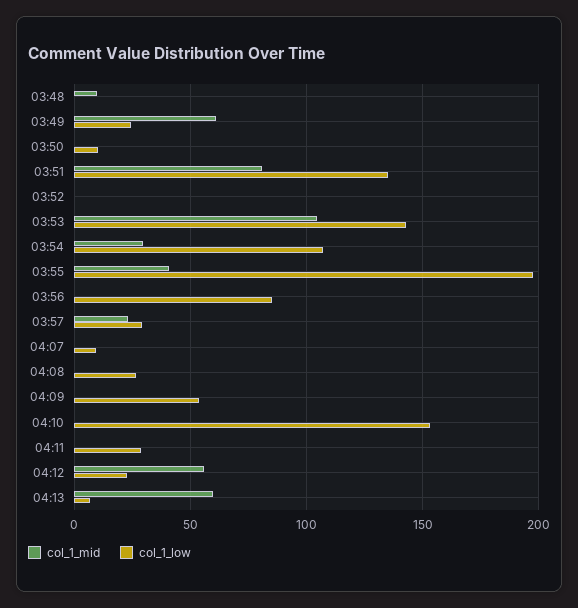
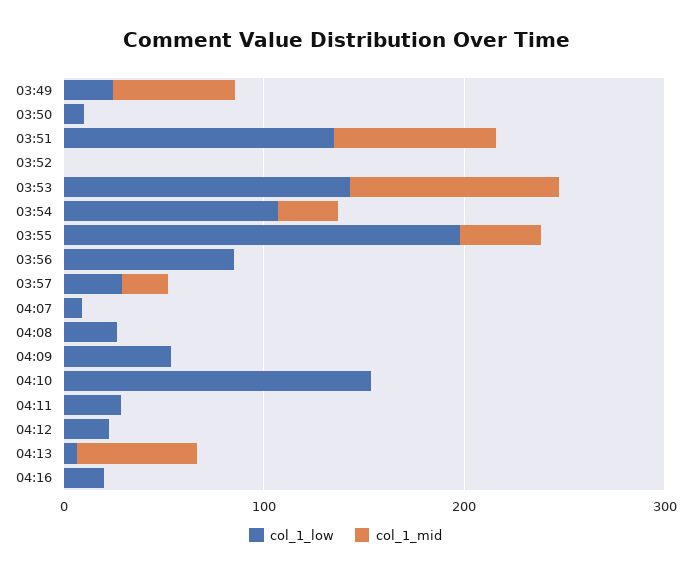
col_1_mid, 03:48: 10 -> none
col_1_low, 03:48: 0 -> none
col_1_mid, 04:12: 55 -> 0
col_1_low, 04:16: none -> 20
col_1_mid, 04:16: none -> 0

